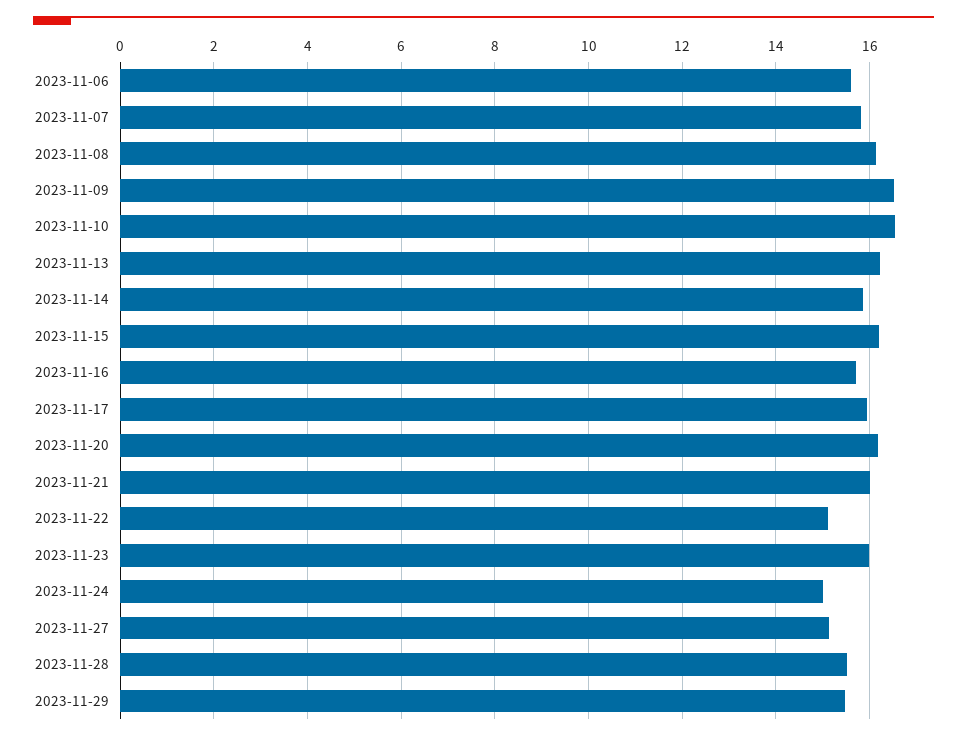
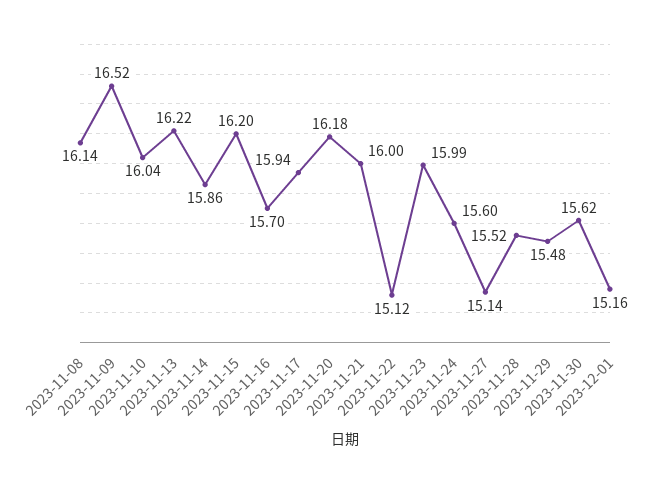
2023-11-06: 15.6 -> none
2023-11-07: 15.8 -> none
2023-11-10: 16.6 -> 16.04
2023-11-24: 15 -> 15.6
2023-11-30: none -> 15.62
2023-12-01: none -> 15.16

